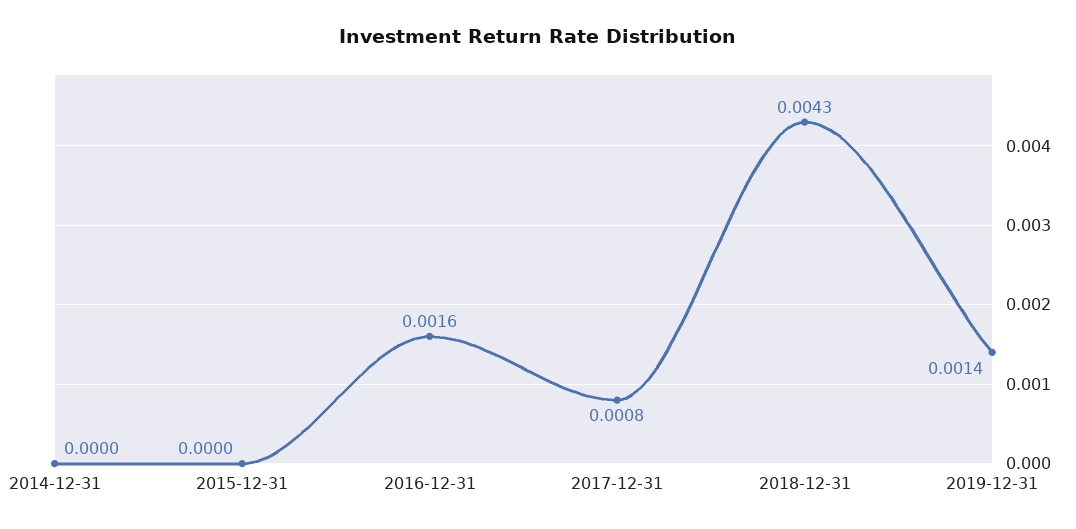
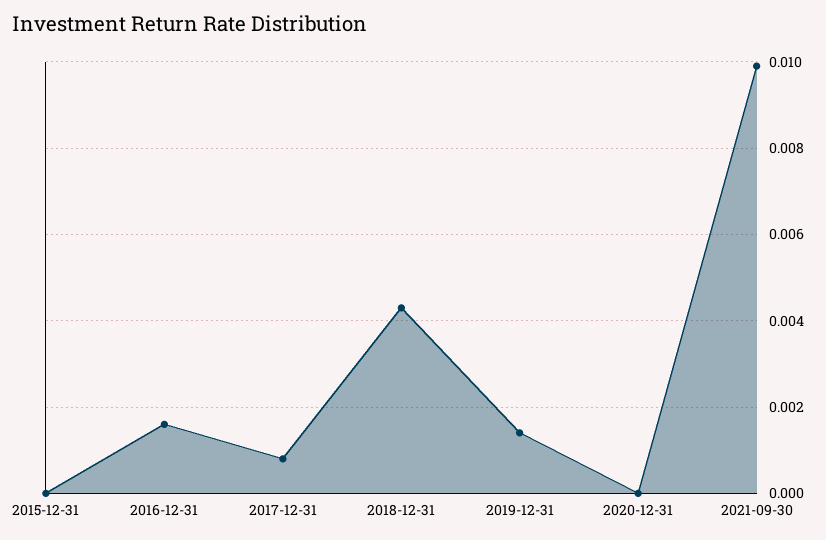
2014-12-31: 0 -> none
2020-12-31: none -> 0
2021-09-30: none -> 0.01

